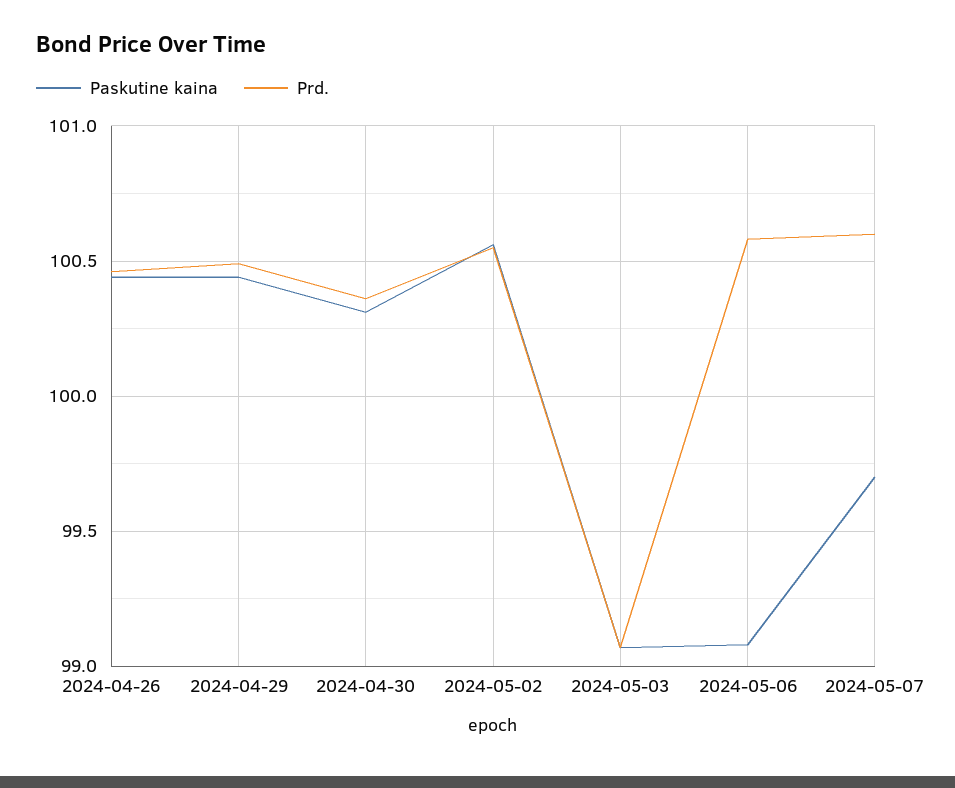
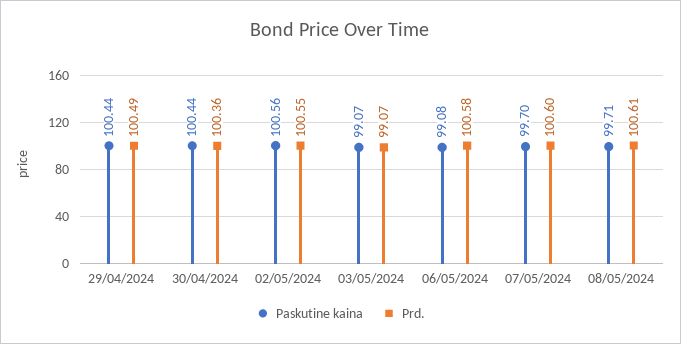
Paskutine kaina, 2024-04-26: 100.45 -> none
Prd., 2024-04-26: 100.45 -> none
Paskutine kaina, 2024-04-30: 100.3 -> 100.44
Paskutine kaina, 08/05/2024: none -> 99.71
Prd., 08/05/2024: none -> 100.61

